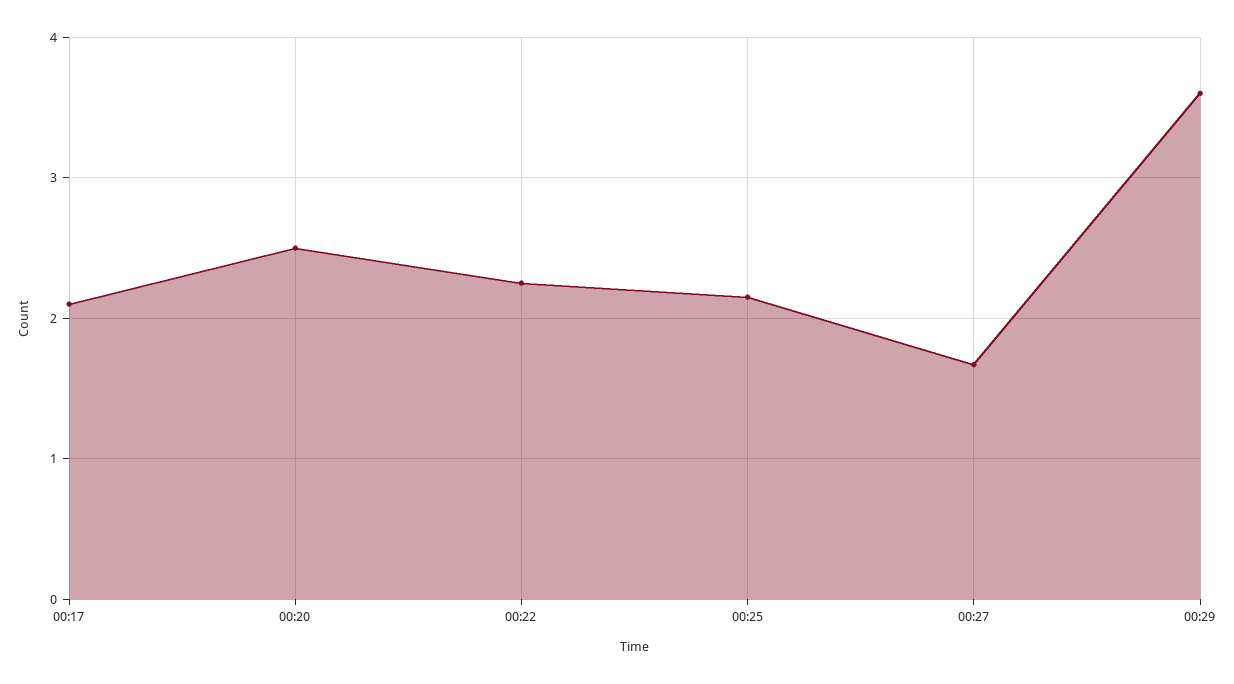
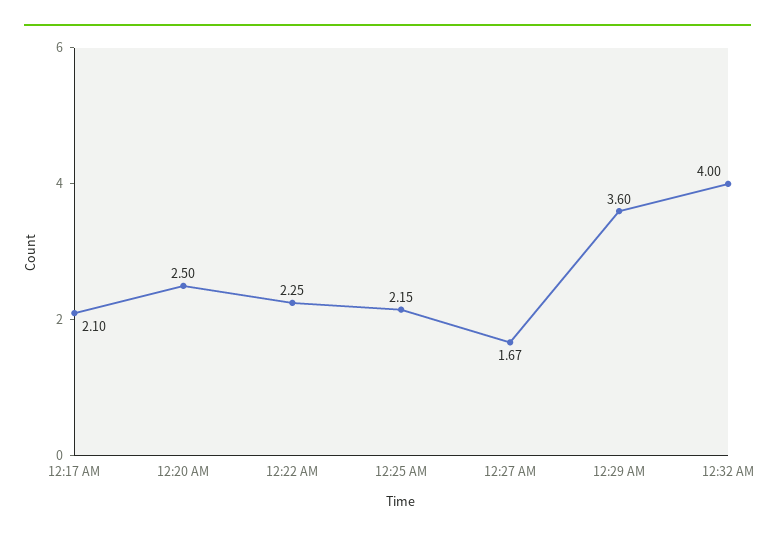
12:32 AM: none -> 4

